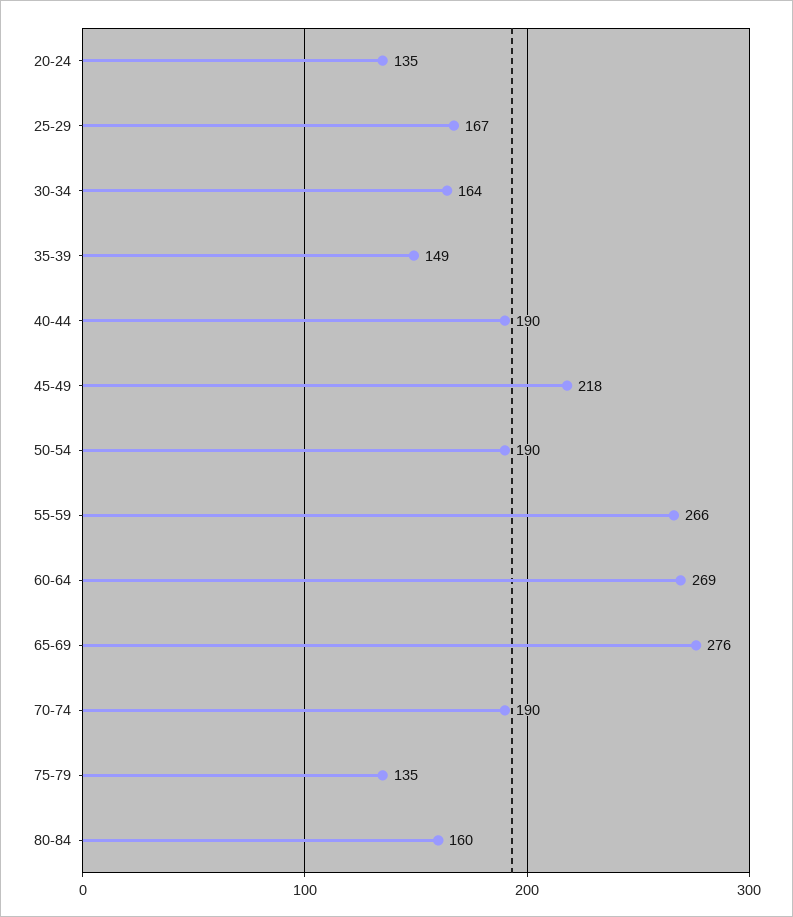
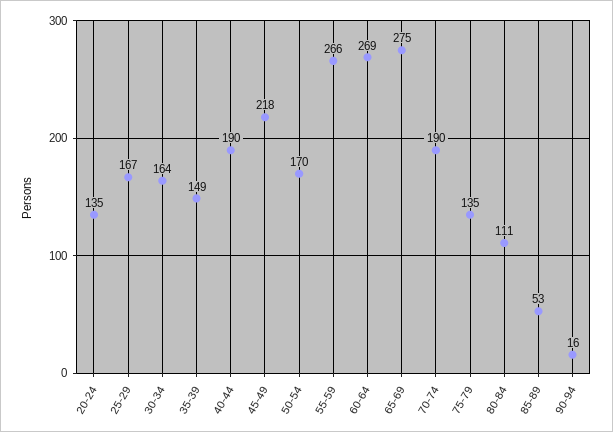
50-54: 190 -> 170
65-69: 276 -> 275
80-84: 160 -> 111
85-89: none -> 53
90-94: none -> 16

